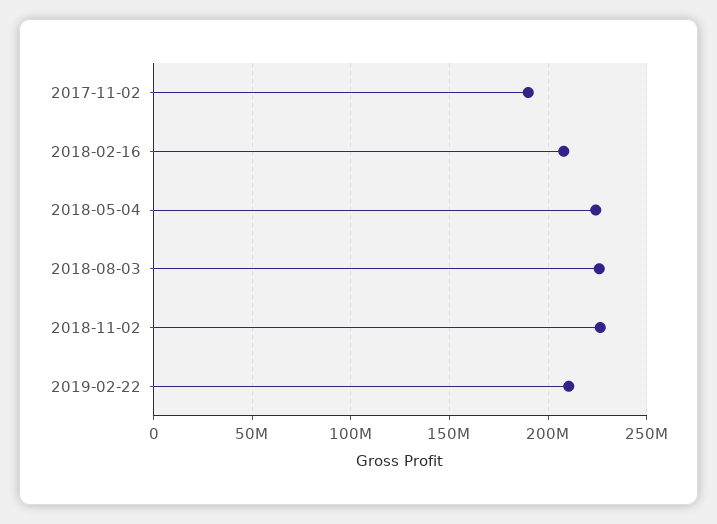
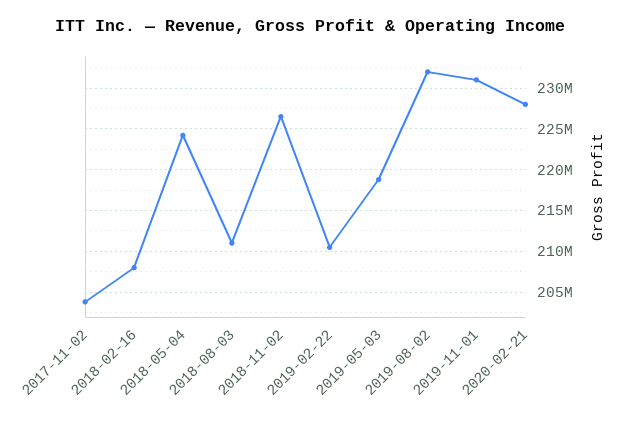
2017-11-02: 190000000 -> 204000000
2018-08-03: 225000000 -> 211000000
2019-05-03: none -> 219000000
2019-08-02: none -> 232000000
2019-11-01: none -> 231000000
2020-02-21: none -> 228000000

